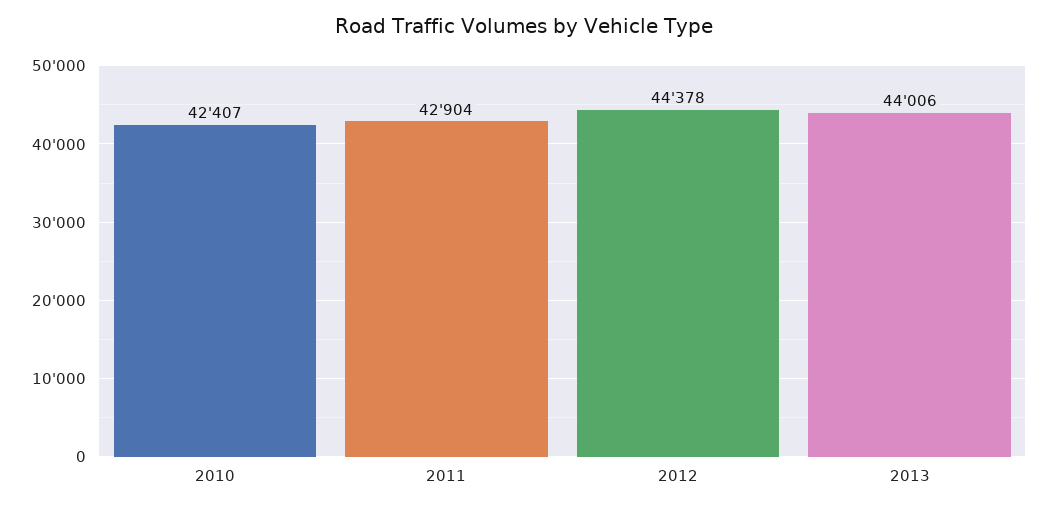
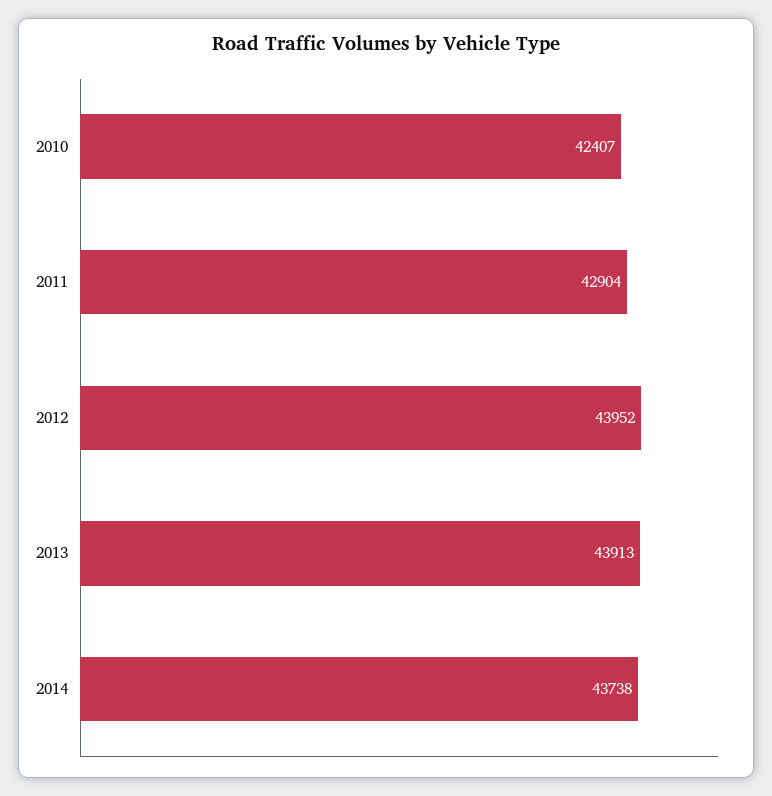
2012: 44378 -> 43952
2013: 44006 -> 43913
2014: none -> 43738

